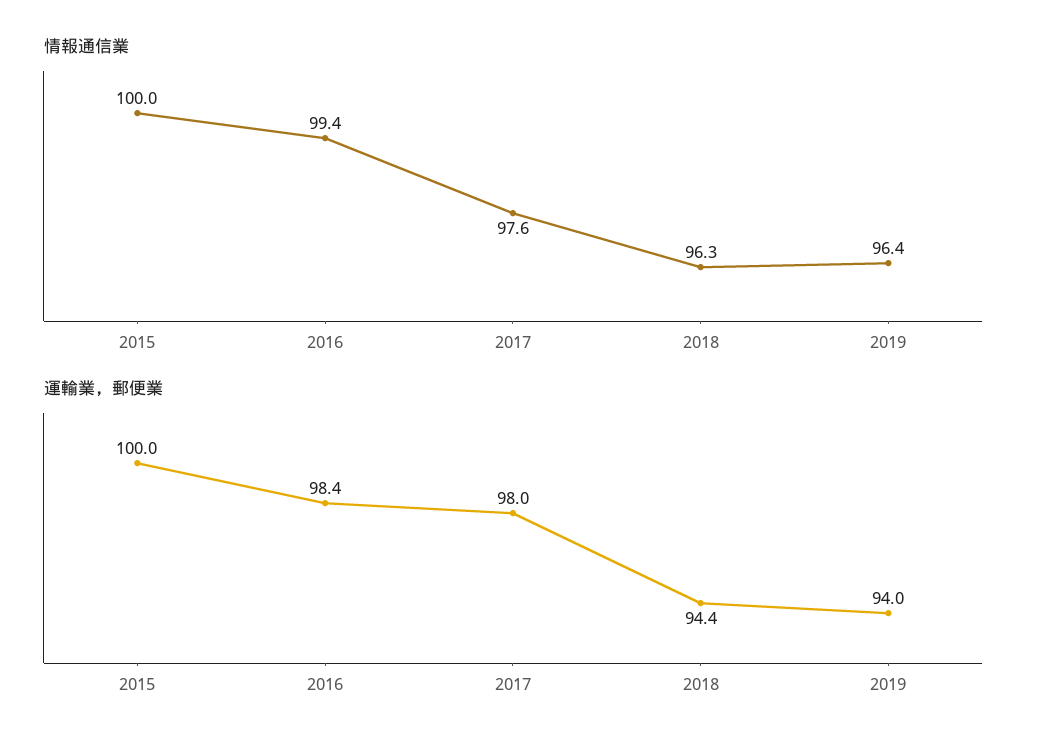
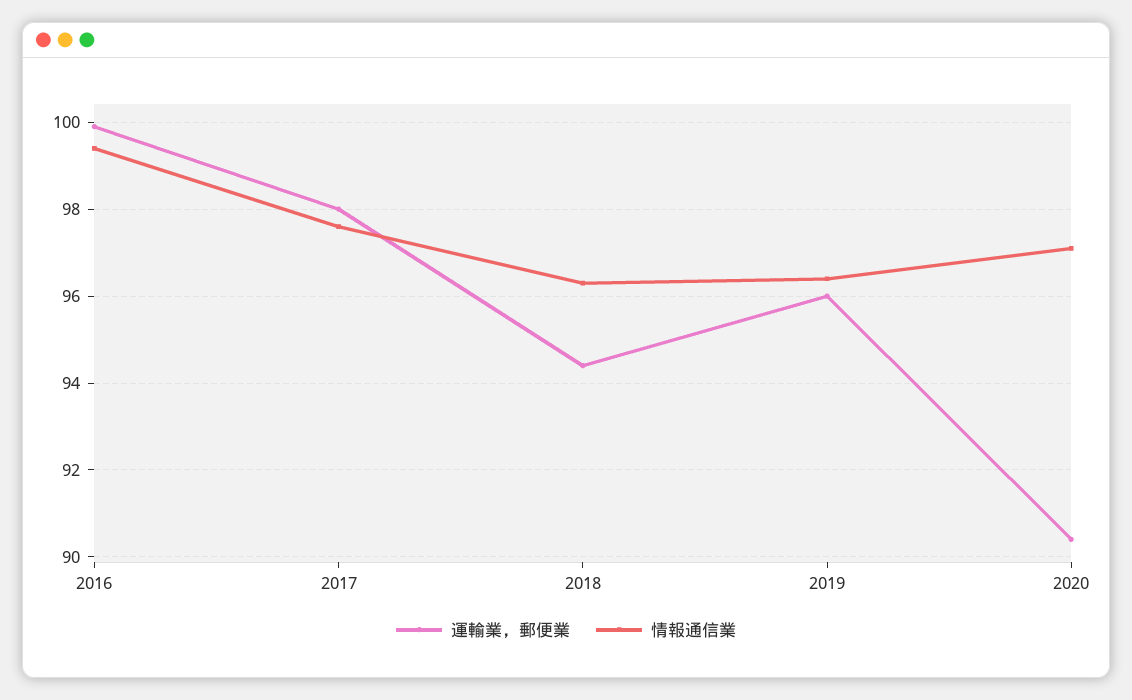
情報通信業, 2015: 100 -> none
運輸業，郵便業, 2015: 100 -> none
運輸業，郵便業, 2016: 98.4 -> 100
運輸業，郵便業, 2019: 94 -> 96
運輸業，郵便業, 2020: none -> 90.5
情報通信業, 2020: none -> 97

